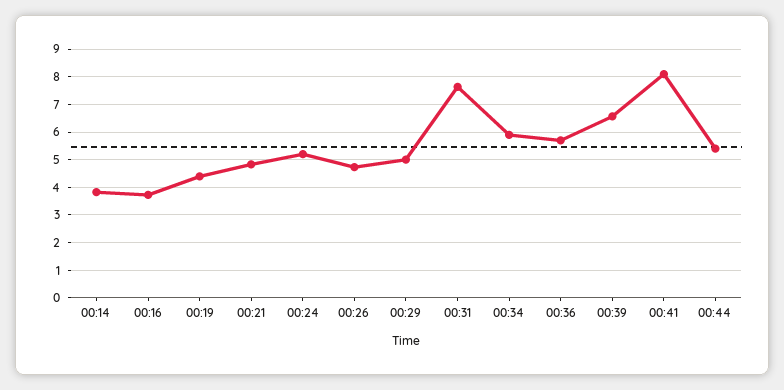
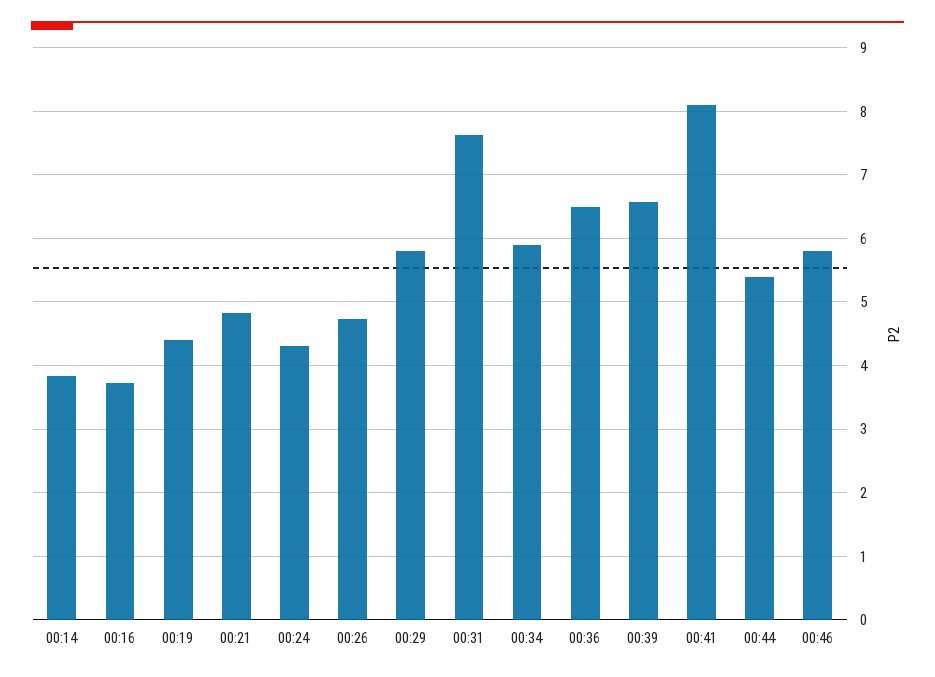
00:24: 5.25 -> 4.3
00:29: 5 -> 5.8
00:36: 5.75 -> 6.5
00:46: none -> 5.8

